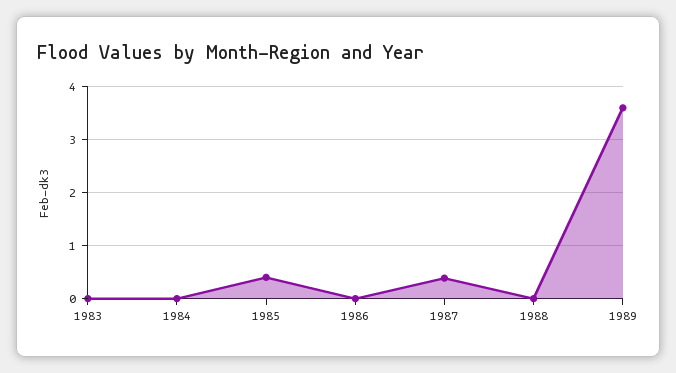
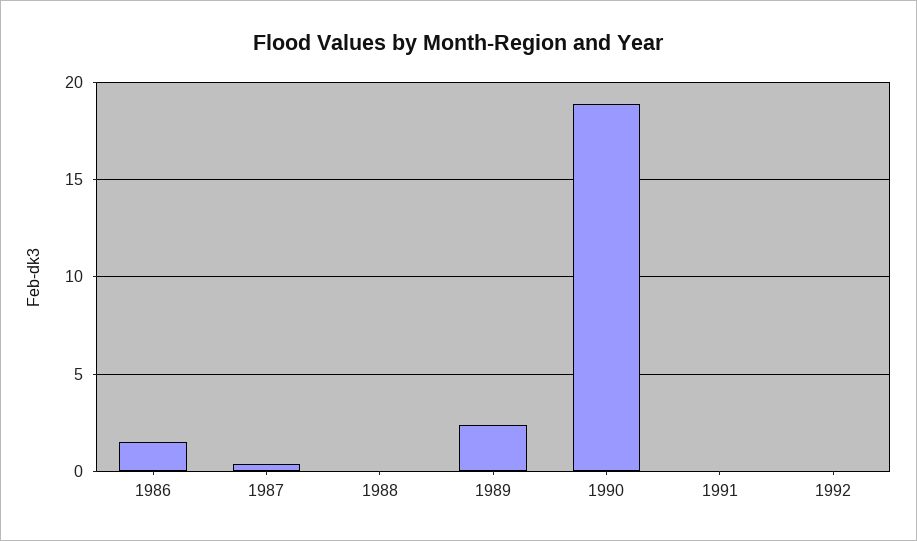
1983: 0 -> none
1984: 0 -> none
1985: 0.4 -> none
1986: 0 -> 1.5
1989: 3.6 -> 2.5
1990: none -> 19
1991: none -> 0
1992: none -> 0

